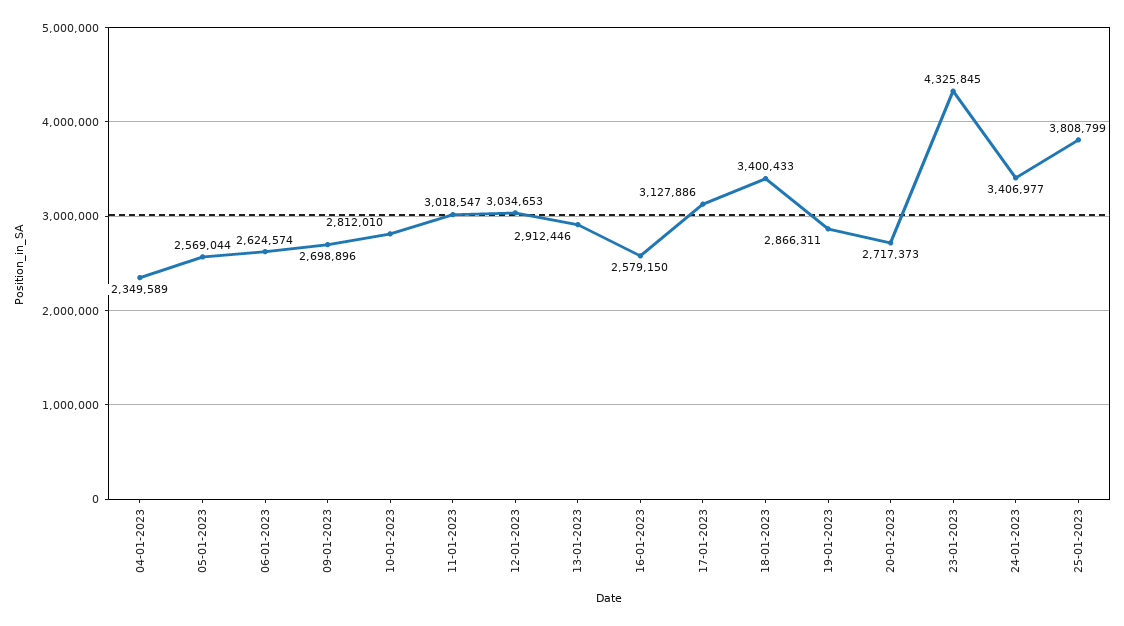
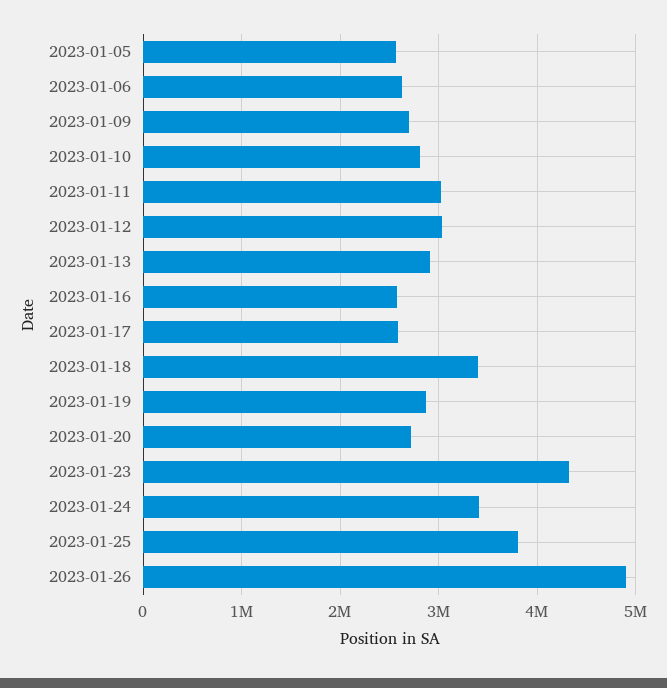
04-01-2023: 2349589 -> none
17-01-2023: 3127886 -> 2600000
2023-01-26: none -> 4900000

